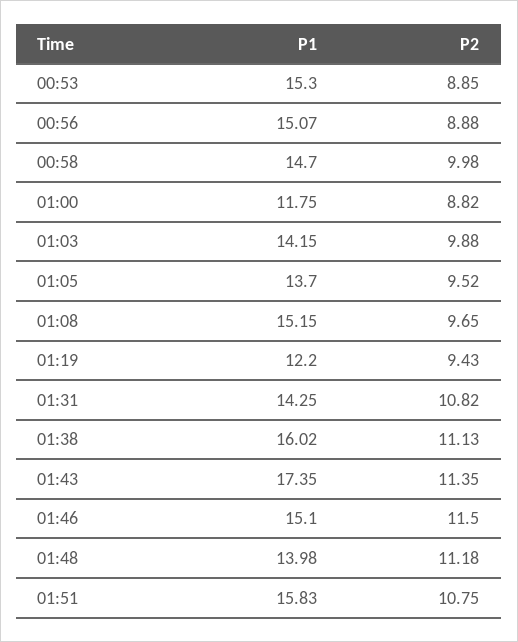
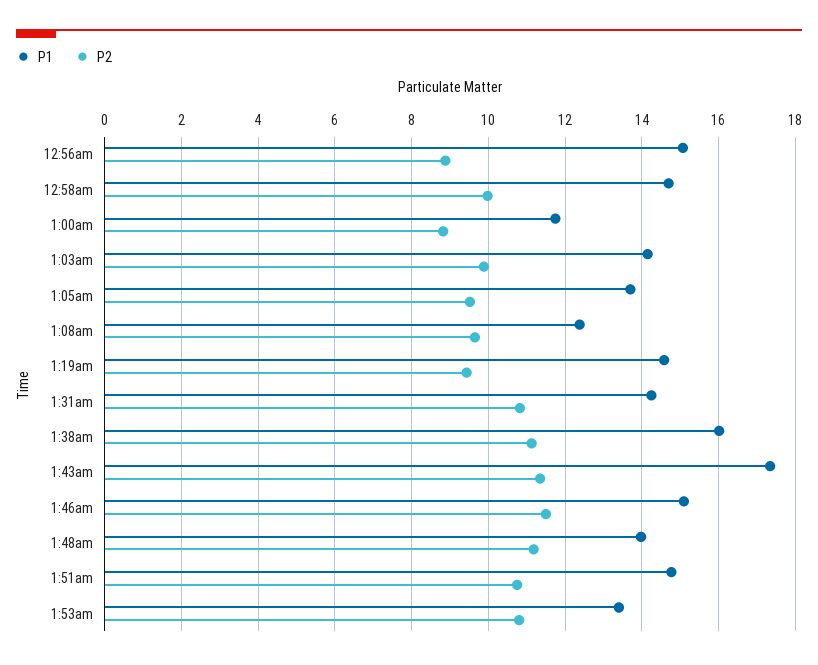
P1, 00:53: 15.3 -> none
P2, 00:53: 8.85 -> none
P1, 01:08: 15.15 -> 12.4
P1, 01:19: 12.2 -> 14.6
P1, 01:51: 15.83 -> 14.8
P1, 1:53am: none -> 13.4
P2, 1:53am: none -> 10.8

